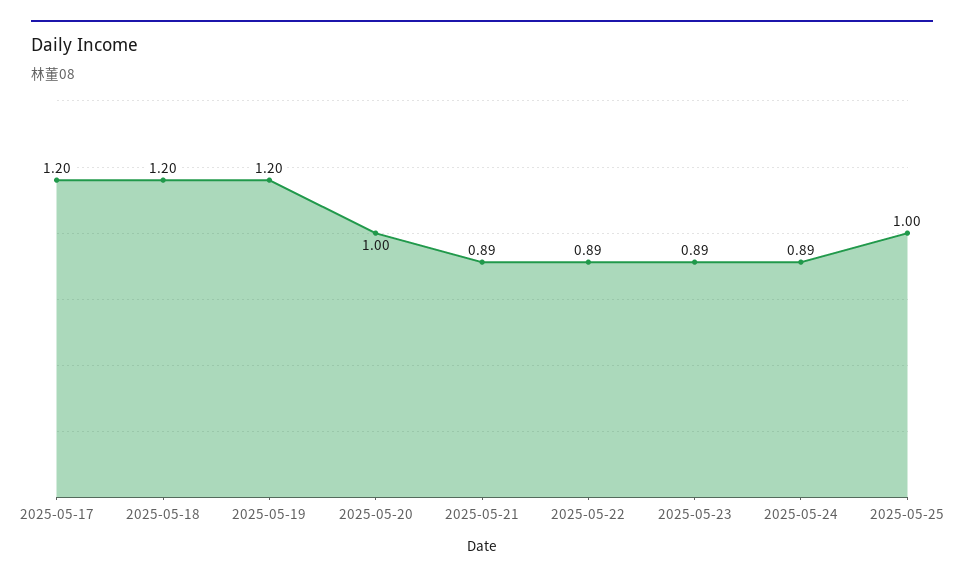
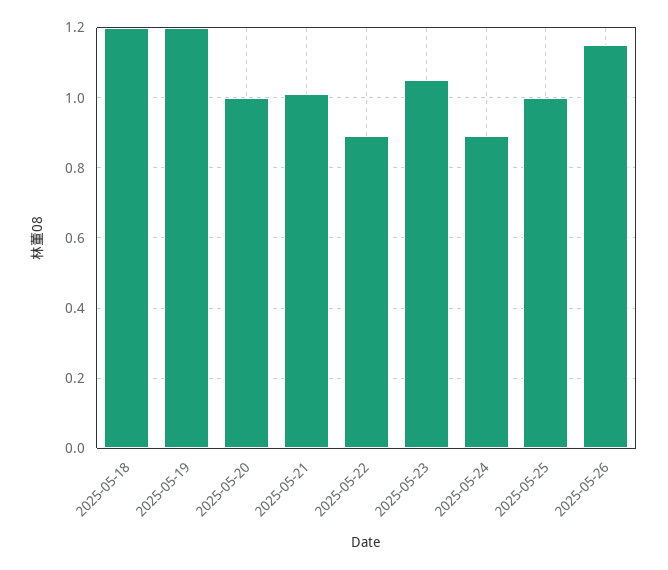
2025-05-17: 1.2 -> none
2025-05-21: 0.89 -> 1
2025-05-23: 0.89 -> 1.05
2025-05-26: none -> 1.15

